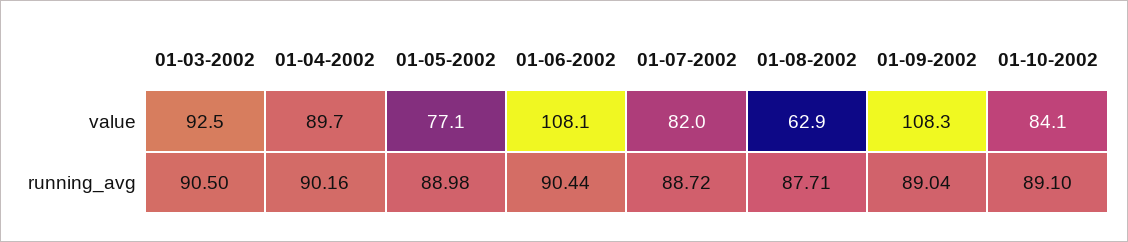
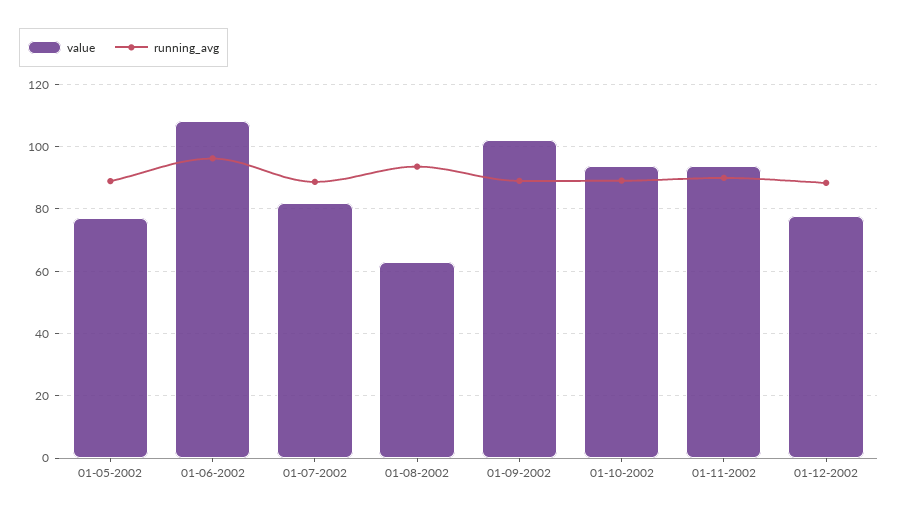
value, 01-03-2002: 92.5 -> none
value, 01-04-2002: 89.7 -> none
value, 01-09-2002: 108.3 -> 102
value, 01-10-2002: 84.1 -> 94
running_avg, 01-03-2002: 90.5 -> none
running_avg, 01-04-2002: 90.16 -> none
running_avg, 01-06-2002: 90.44 -> 96
running_avg, 01-08-2002: 87.71 -> 94
value, 01-11-2002: none -> 94
running_avg, 01-11-2002: none -> 90
value, 01-12-2002: none -> 78
running_avg, 01-12-2002: none -> 88

